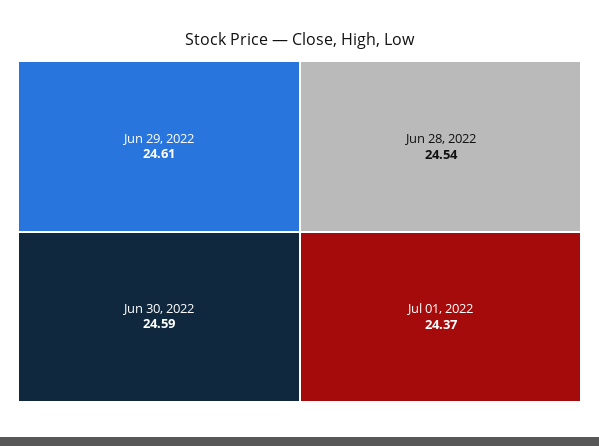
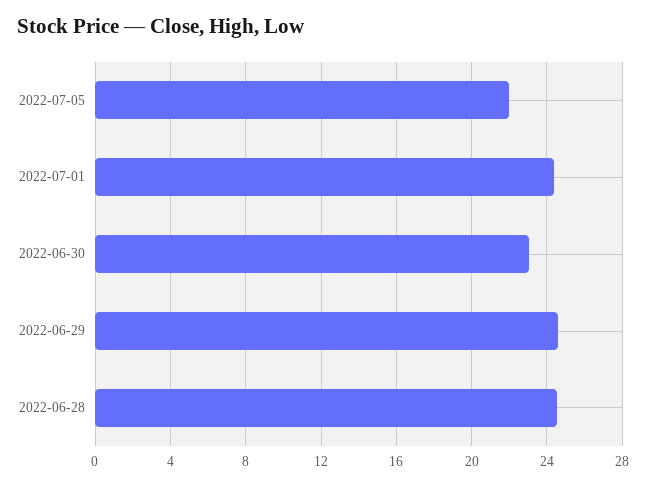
Jun 30, 2022: 24.59 -> 23
2022-07-05: none -> 22

